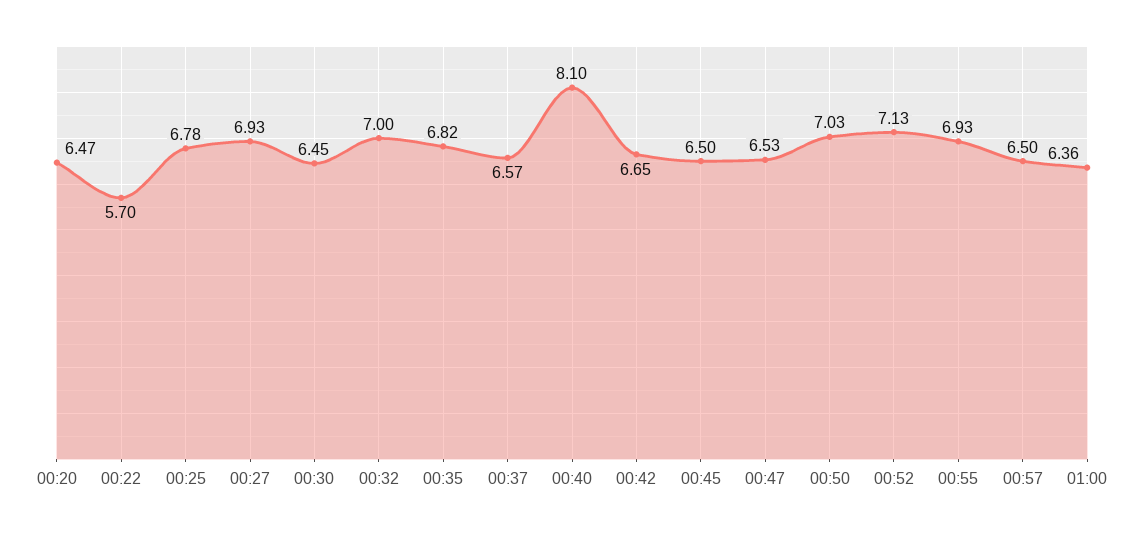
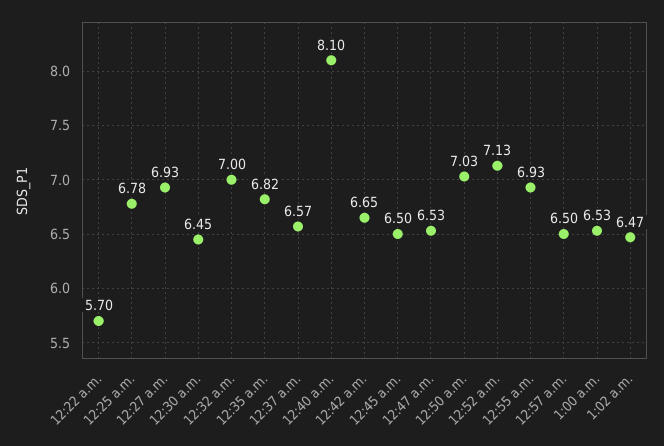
00:20: 6.47 -> none
01:00: 6.36 -> 6.53
1:02 a.m.: none -> 6.47

